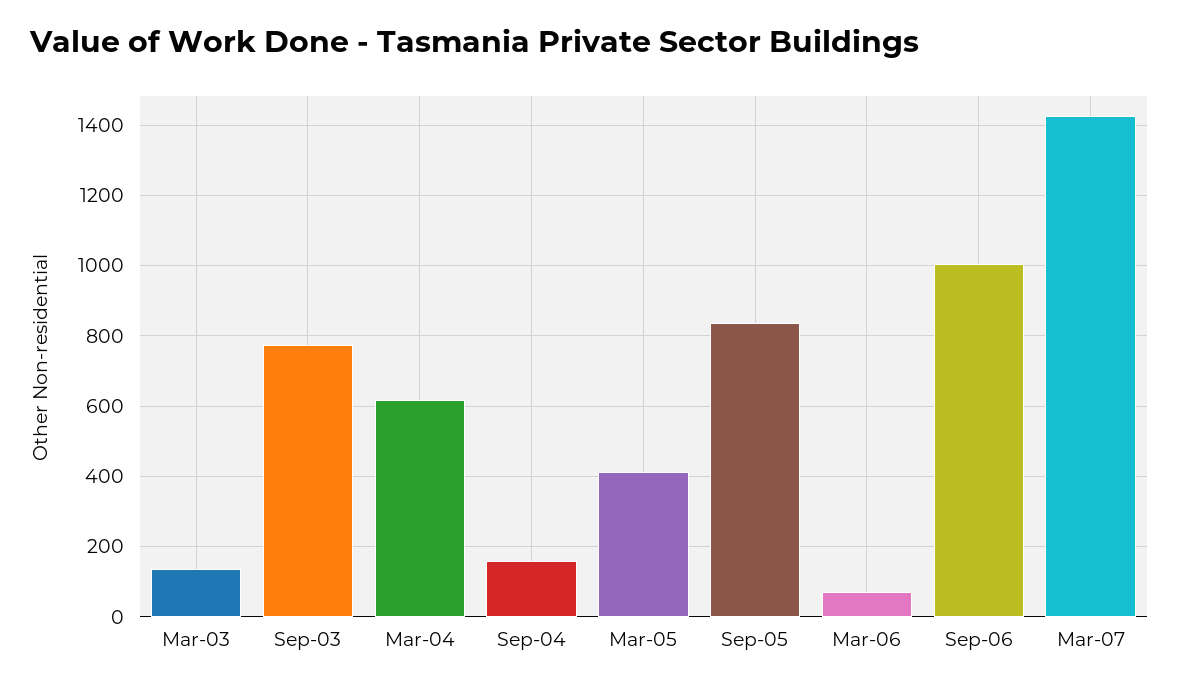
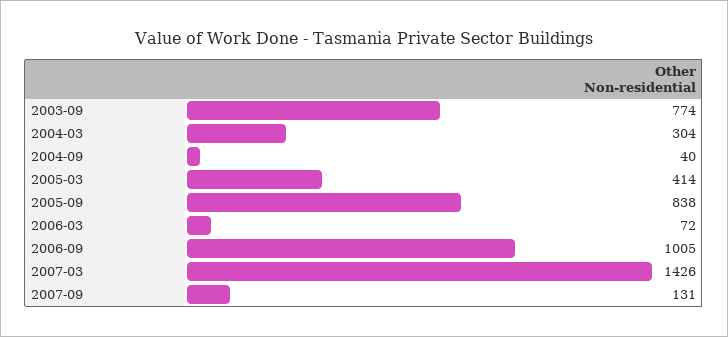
Mar-03: 140 -> none
Mar-04: 620 -> 304
Sep-04: 160 -> 40
2007-09: none -> 131

